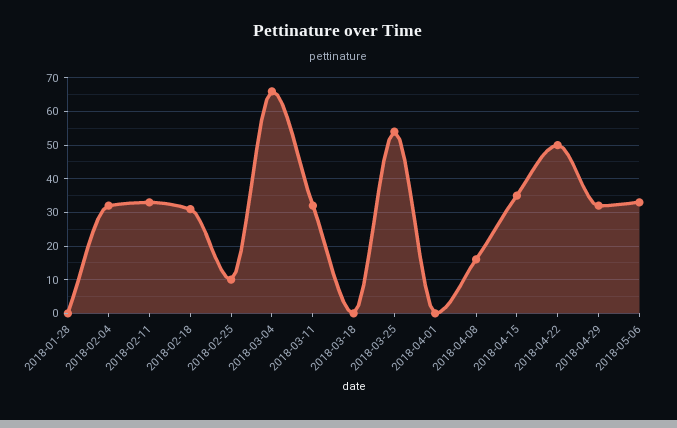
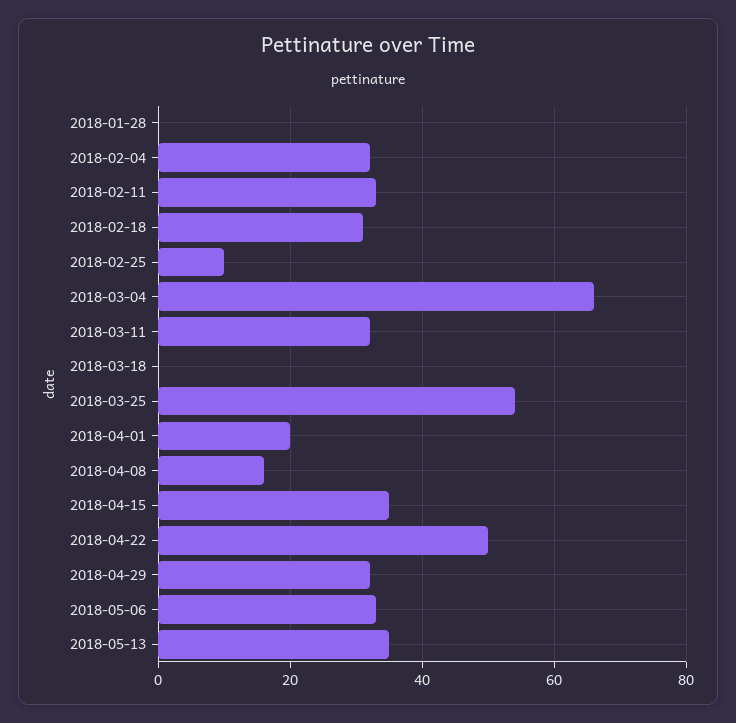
2018-04-01: 0 -> 20
2018-05-13: none -> 35

